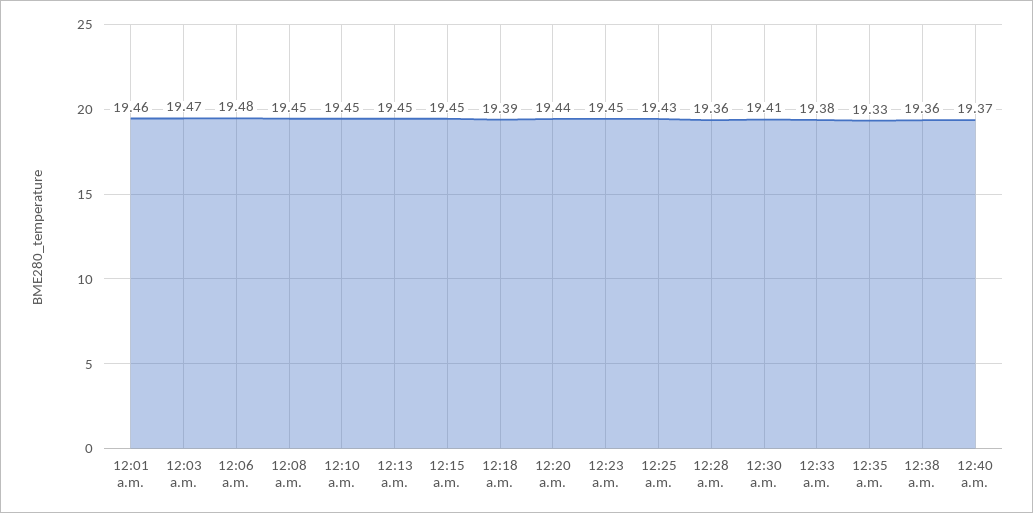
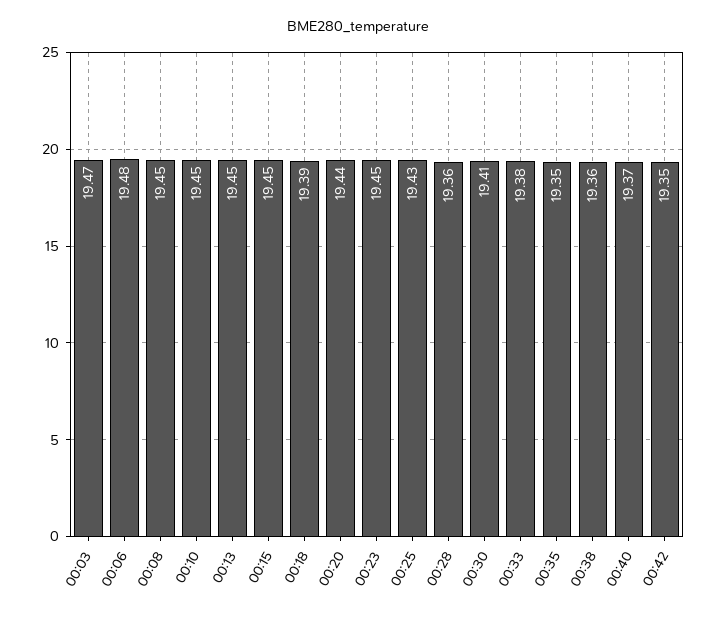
12:01 a.m.: 19.46 -> none
12:35 a.m.: 19.33 -> 19.35
00:42: none -> 19.35

